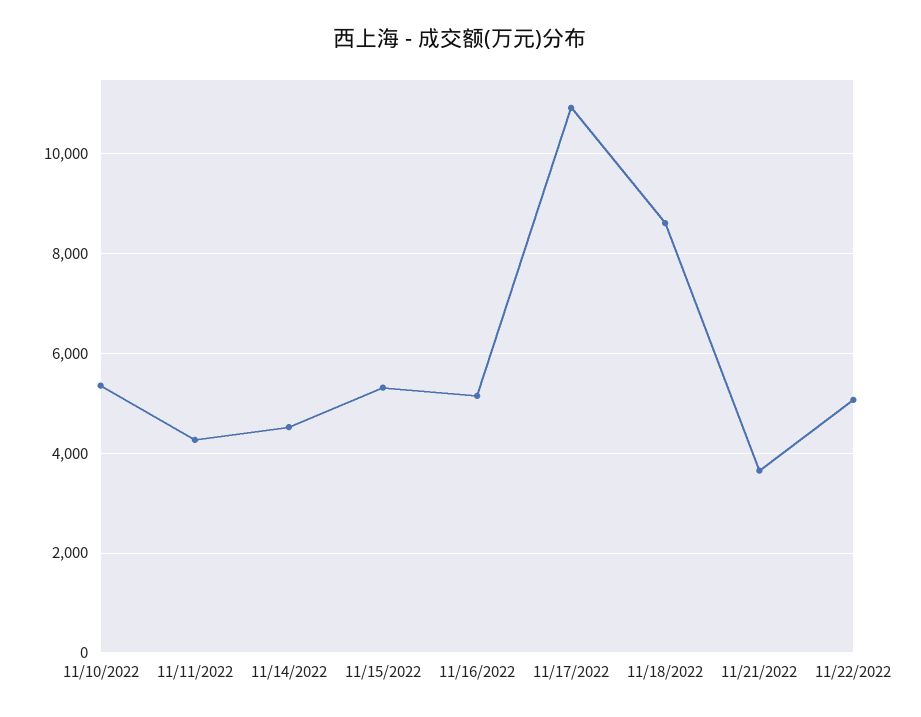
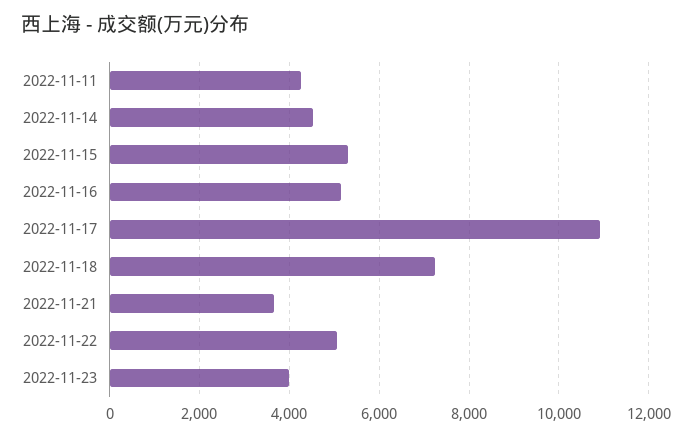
11/10/2022: 5400 -> none
11/18/2022: 8600 -> 7200
2022-11-23: none -> 4000

